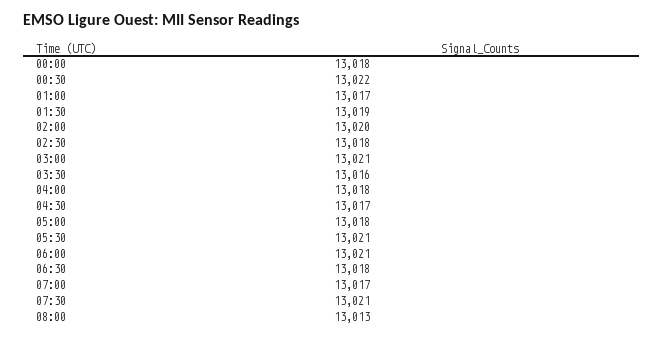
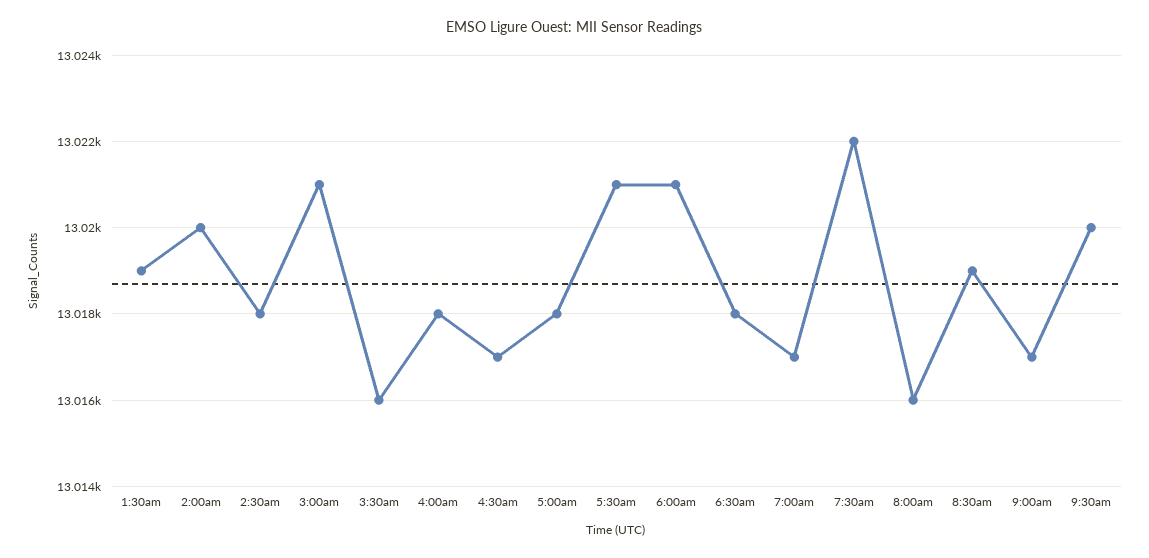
00:00: 13018 -> none
00:30: 13022 -> none
01:00: 13017 -> none
07:30: 13021 -> 13022
08:00: 13013 -> 13016
8:30am: none -> 13019
9:00am: none -> 13017
9:30am: none -> 13020

